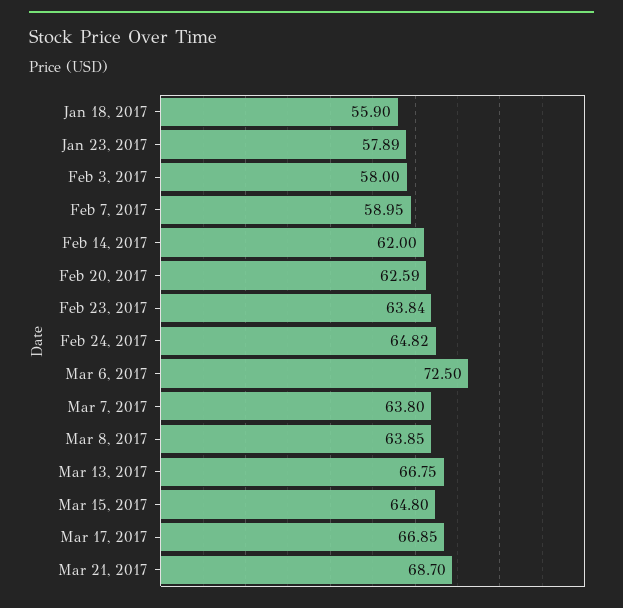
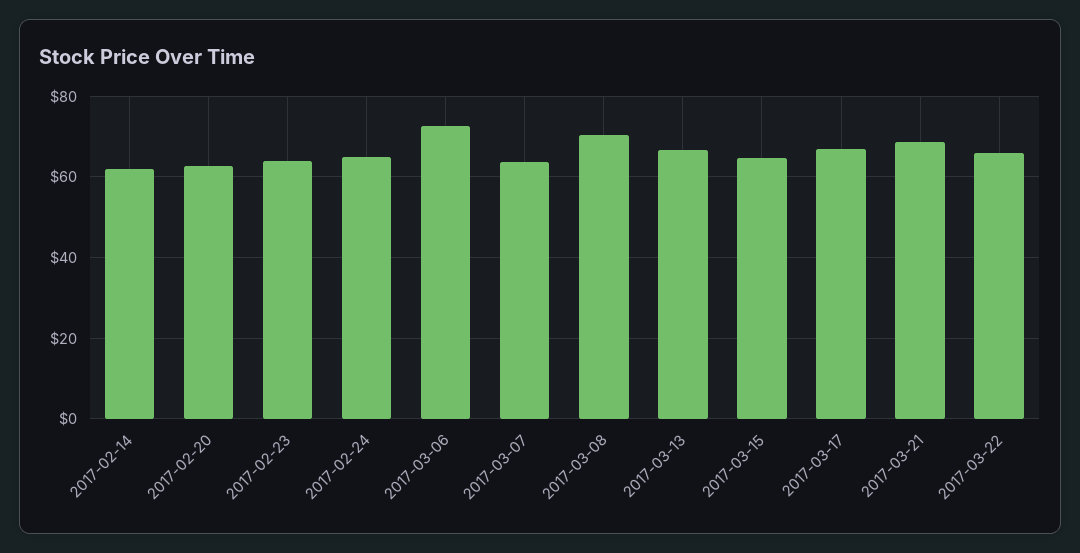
Jan 18, 2017: 55.9 -> none
Jan 23, 2017: 57.89 -> none
Feb 3, 2017: 58 -> none
Feb 7, 2017: 58.95 -> none
Mar 8, 2017: 63.85 -> 70
2017-03-22: none -> 66

